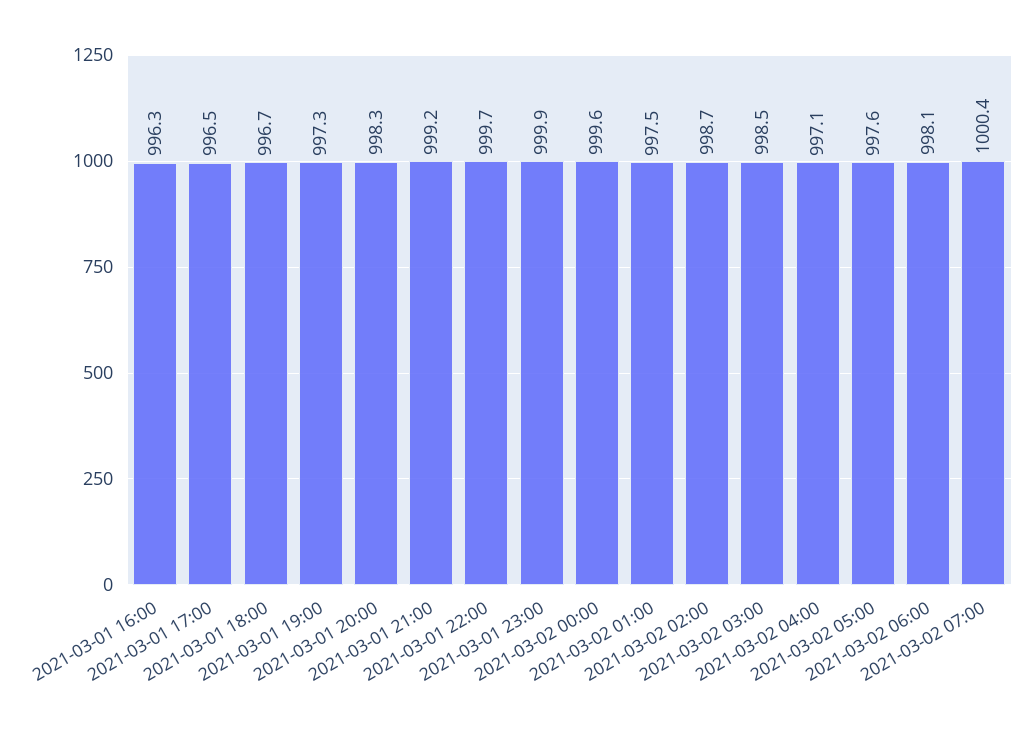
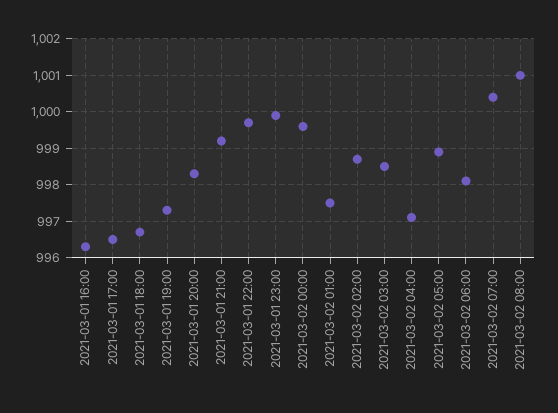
2021-03-02 05:00: 997.6 -> 999
2021-03-02 08:00: none -> 1001

